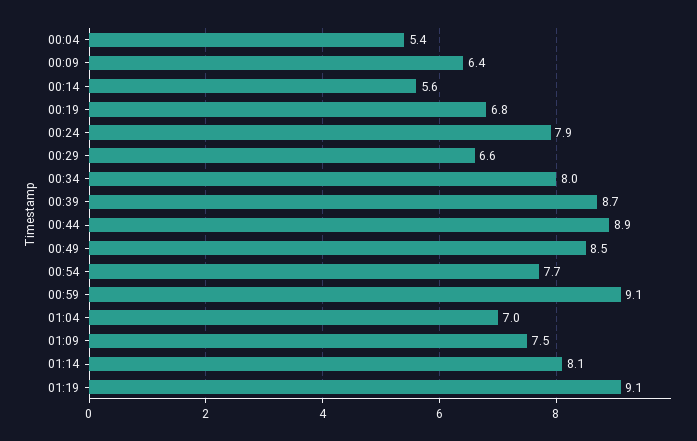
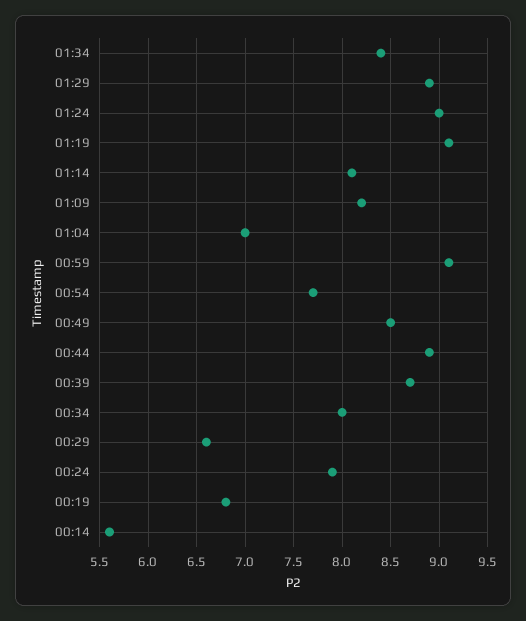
00:04: 5.4 -> none
00:09: 6.4 -> none
01:09: 7.5 -> 8.2
01:34: none -> 8.4
01:29: none -> 8.9
01:24: none -> 9

